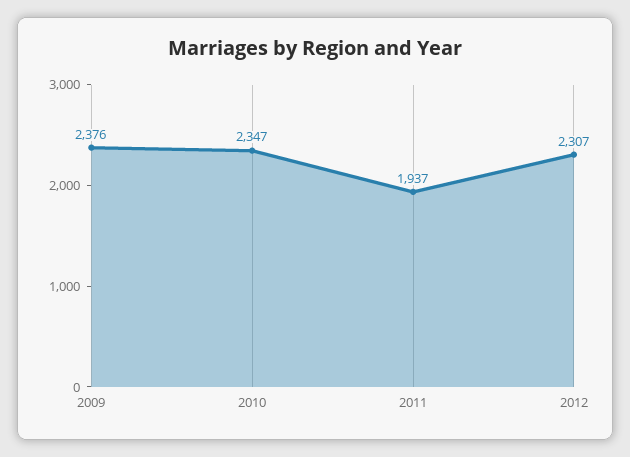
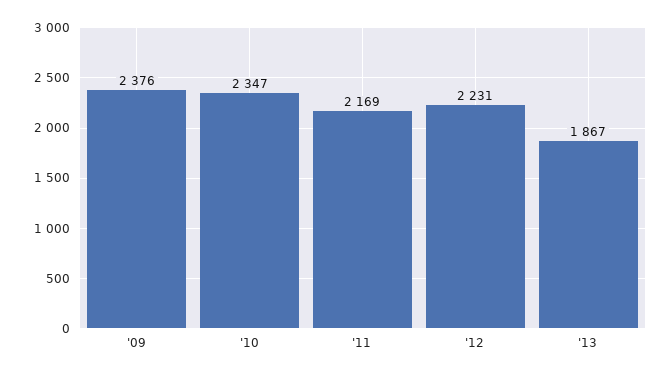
2011: 1937 -> 2169
2012: 2307 -> 2231
'13: none -> 1867

